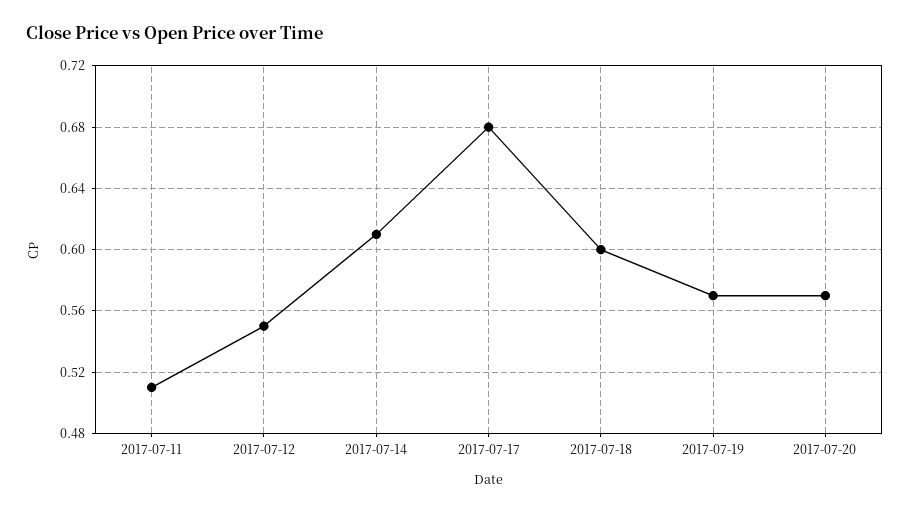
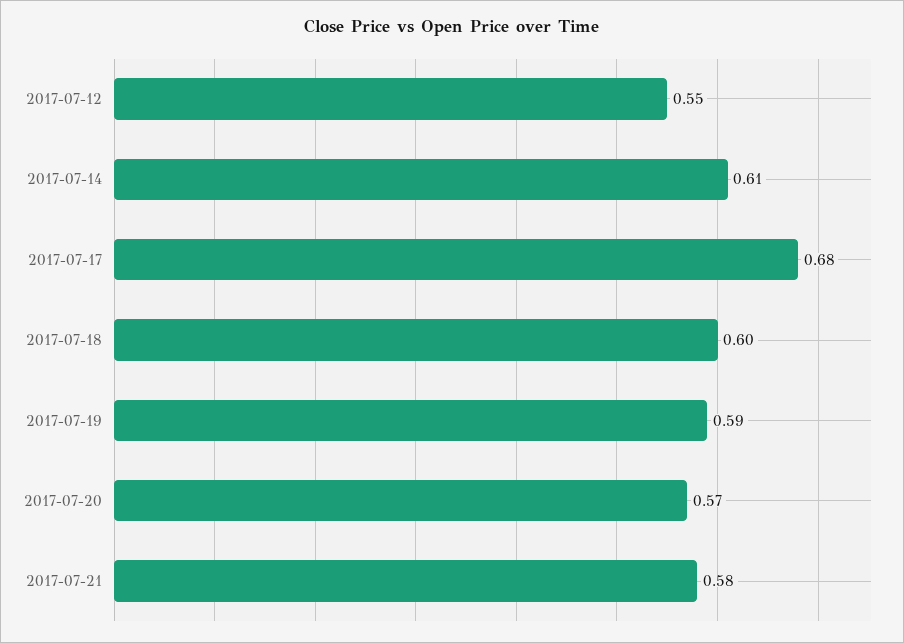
2017-07-11: 0.51 -> none
2017-07-19: 0.57 -> 0.59
2017-07-21: none -> 0.58

